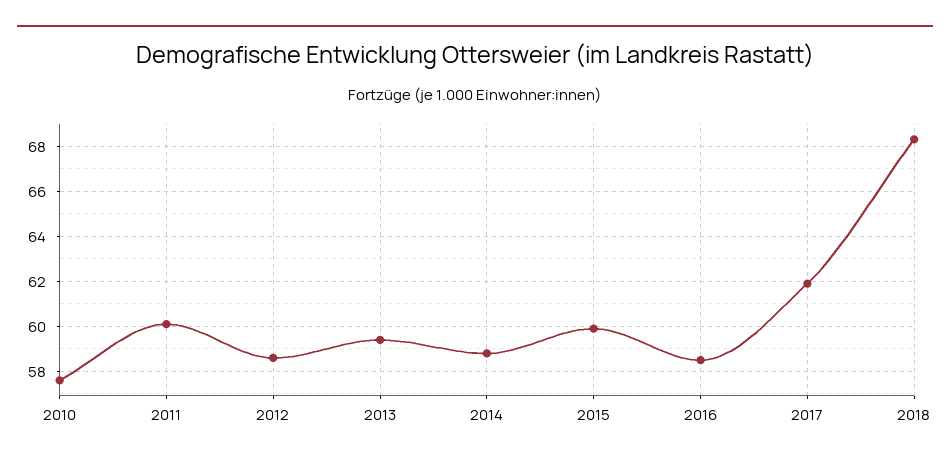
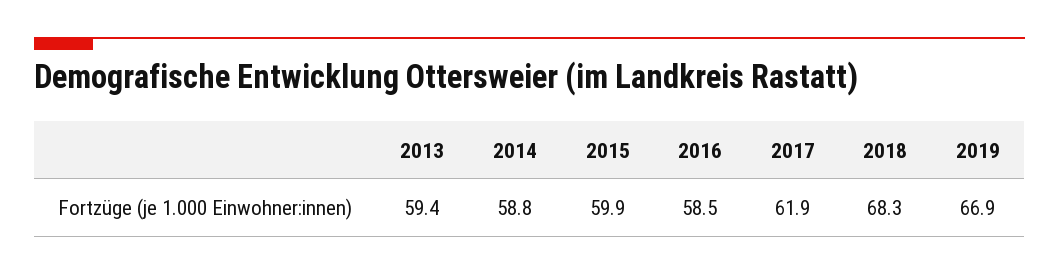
2010: 57.5 -> none
2011: 60 -> none
2012: 58.5 -> none
2019: none -> 66.9

